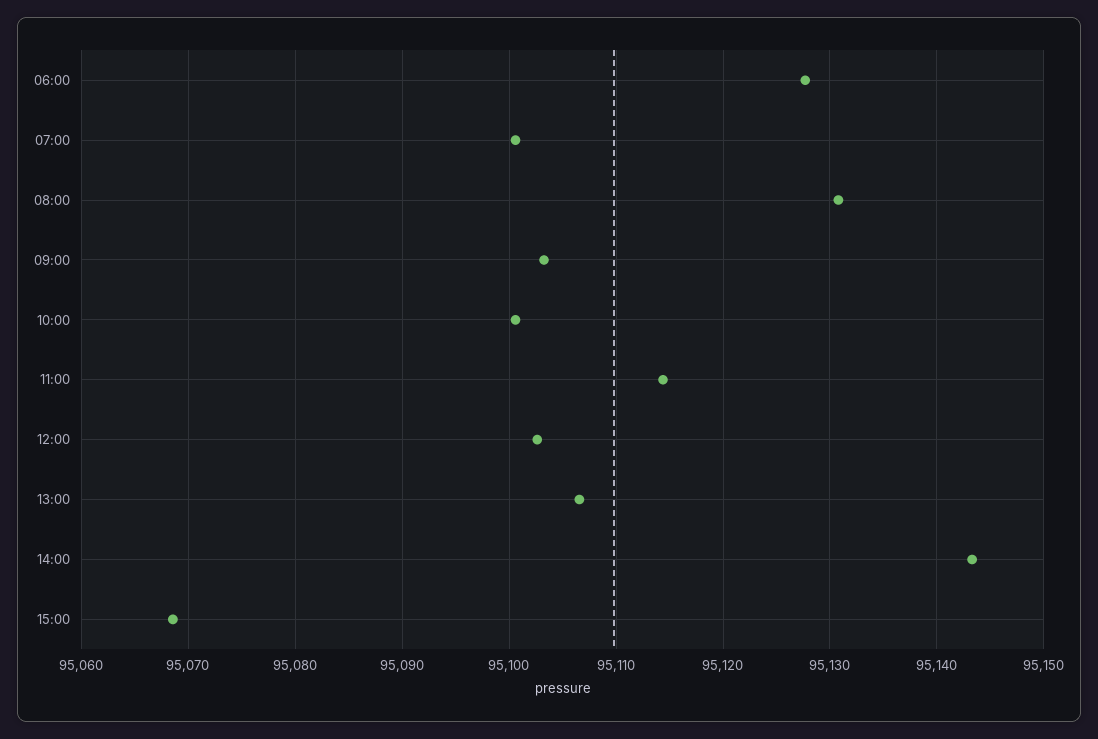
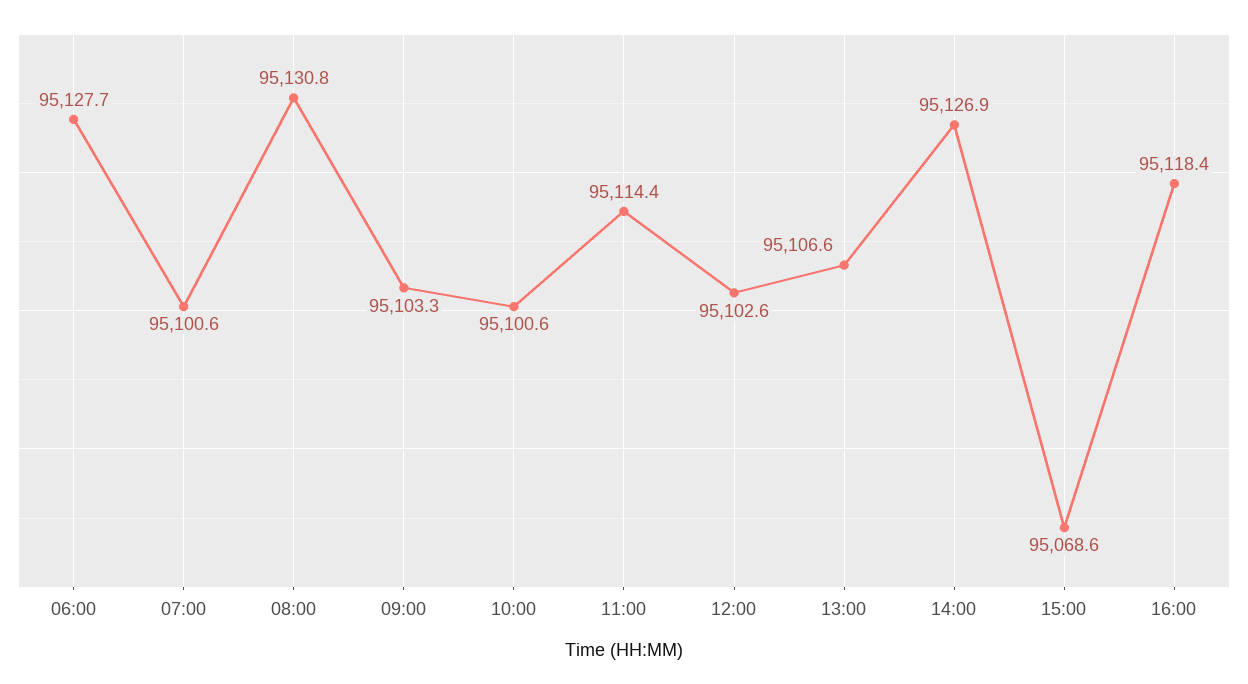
14:00: 95143 -> 95126.9
16:00: none -> 95118.4

